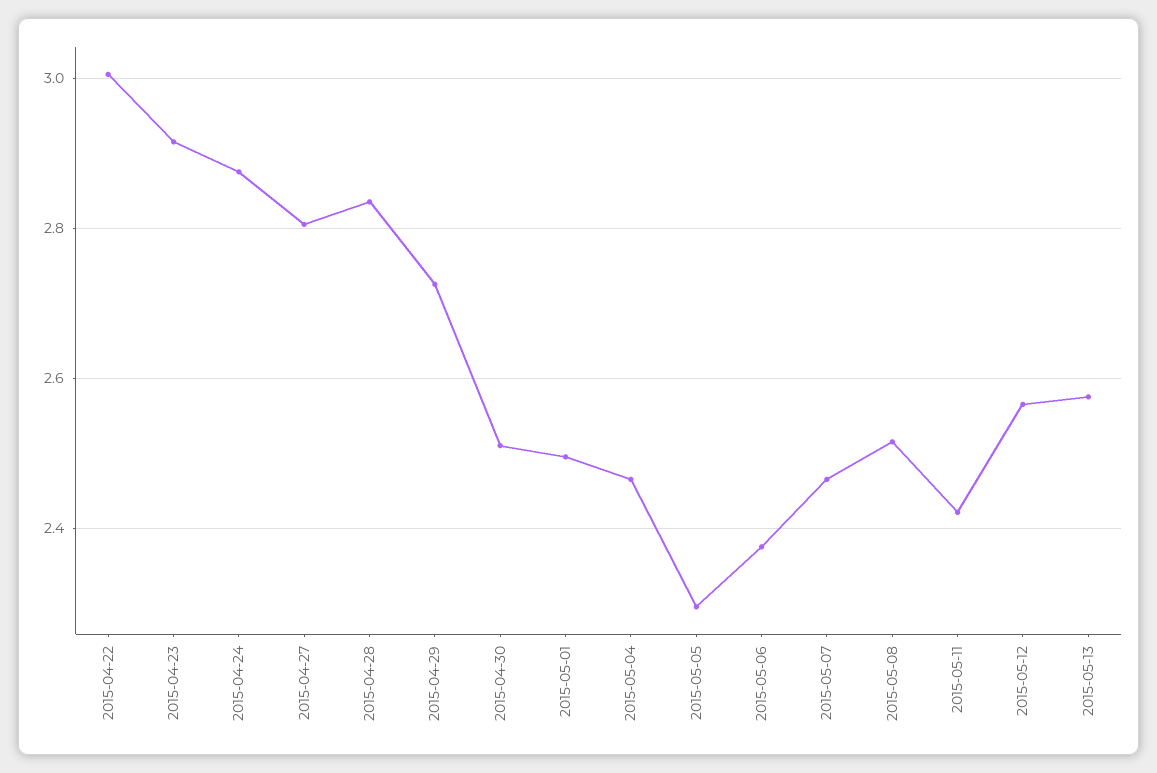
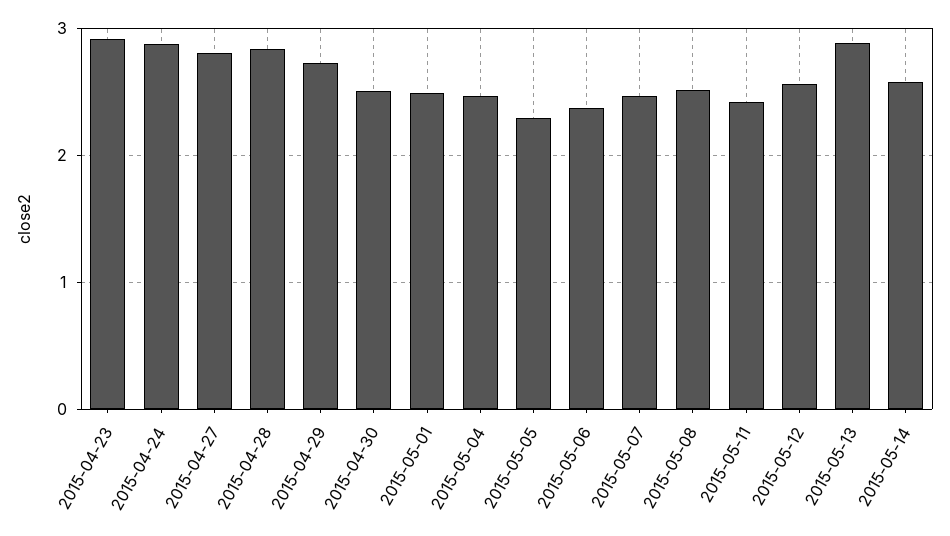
2015-04-22: 3 -> none
2015-05-13: 2.58 -> 2.9
2015-05-14: none -> 2.6

